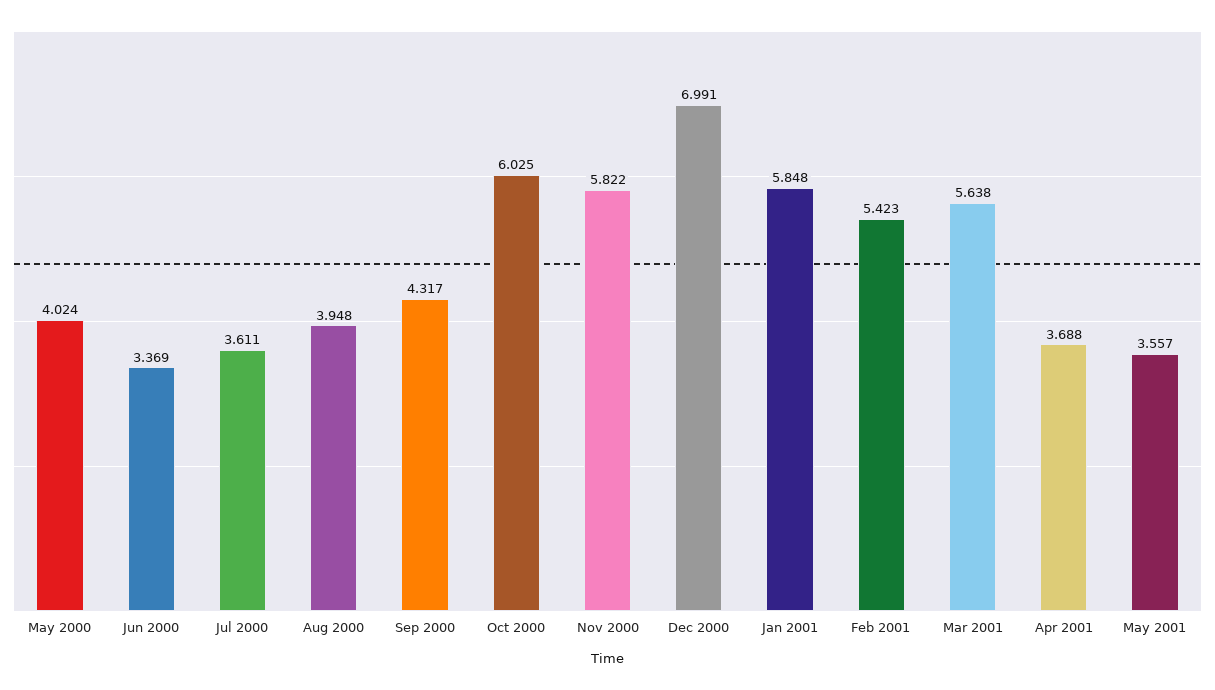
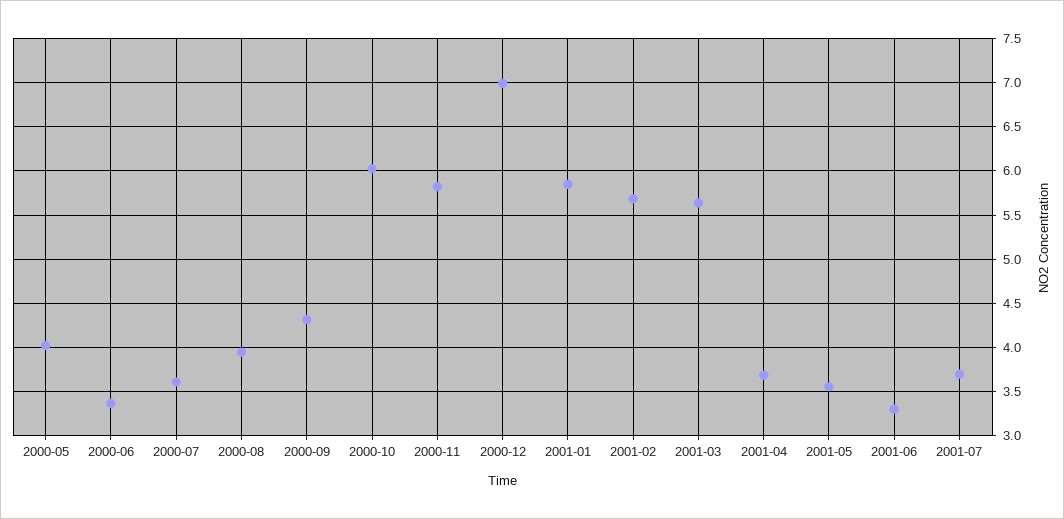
Feb 2001: 5.423 -> 5.7
2001-06: none -> 3.3
2001-07: none -> 3.7

